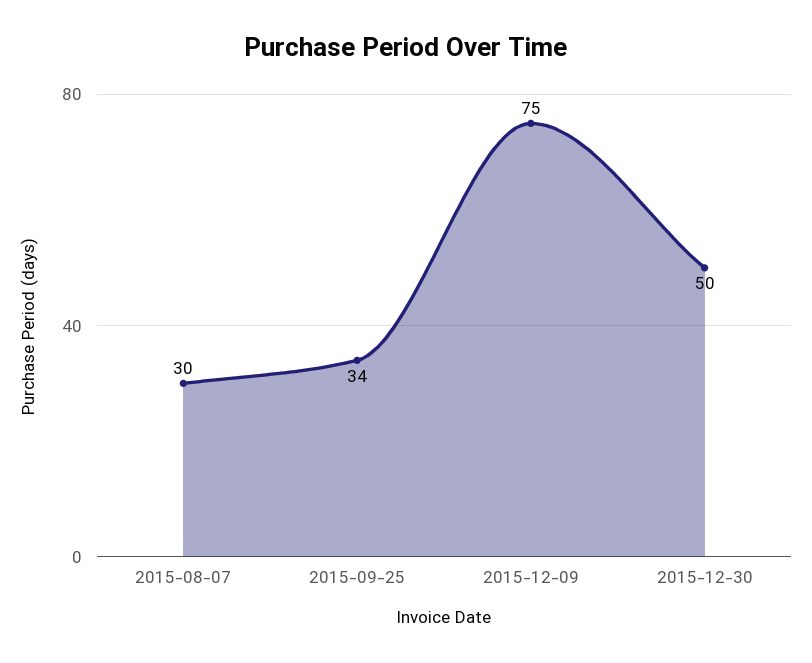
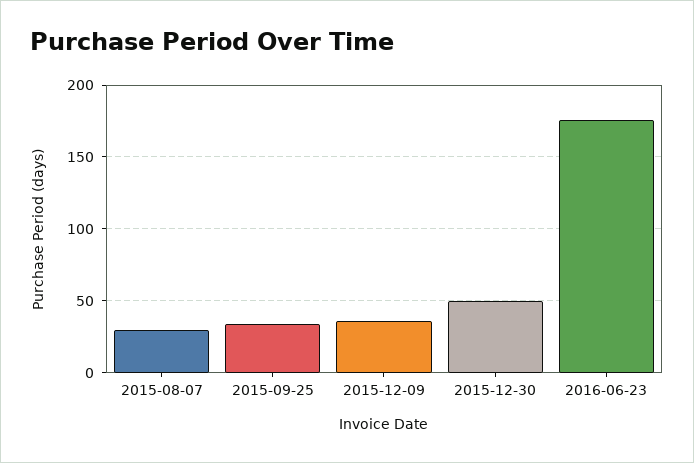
2015-12-09: 75 -> 35
2016-06-23: none -> 175

